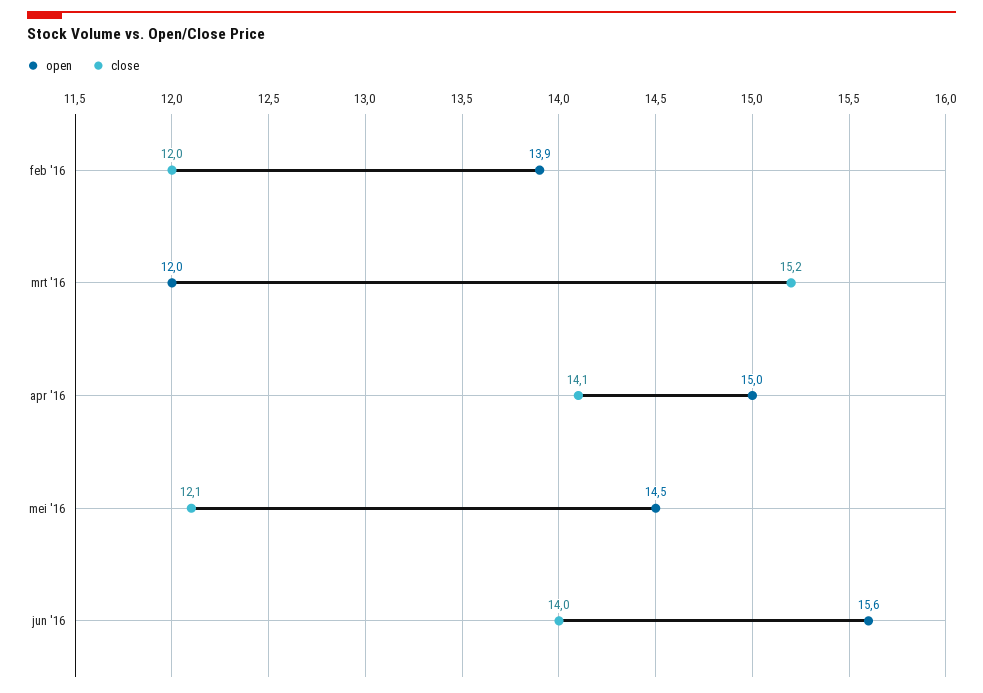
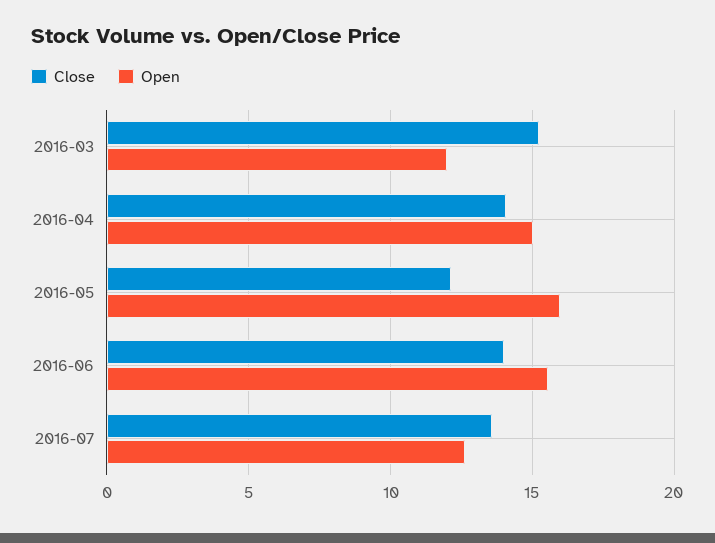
open, feb '16: 13.9 -> none
close, feb '16: 12 -> none
open, mei '16: 14.5 -> 16
close, 2016-07: none -> 13.5
open, 2016-07: none -> 12.5

